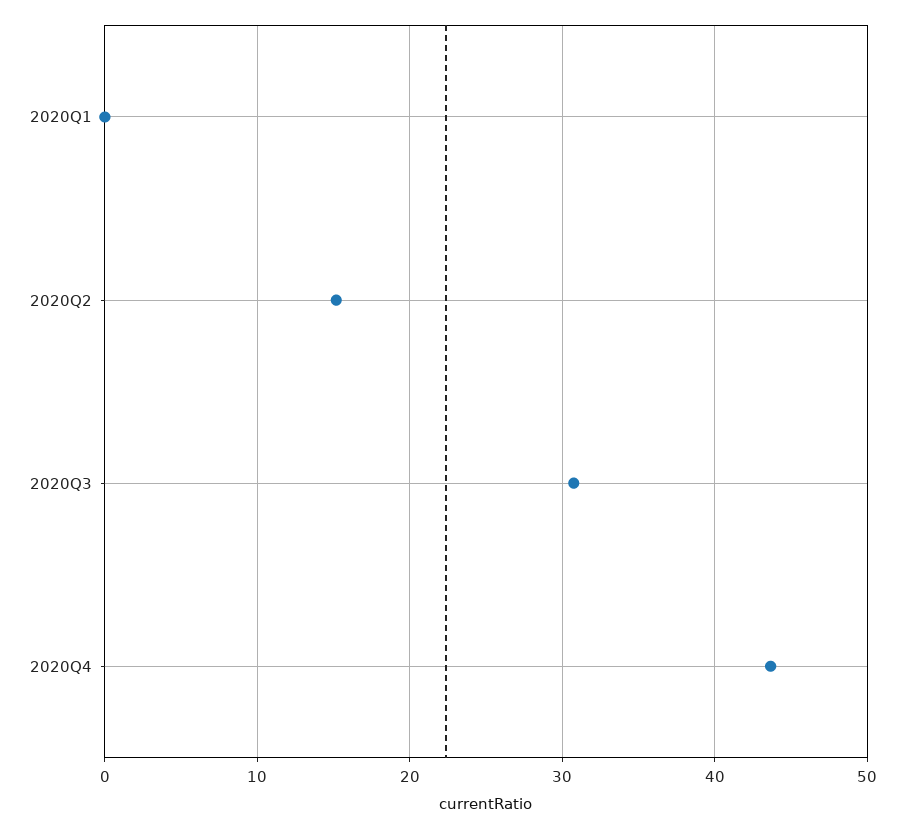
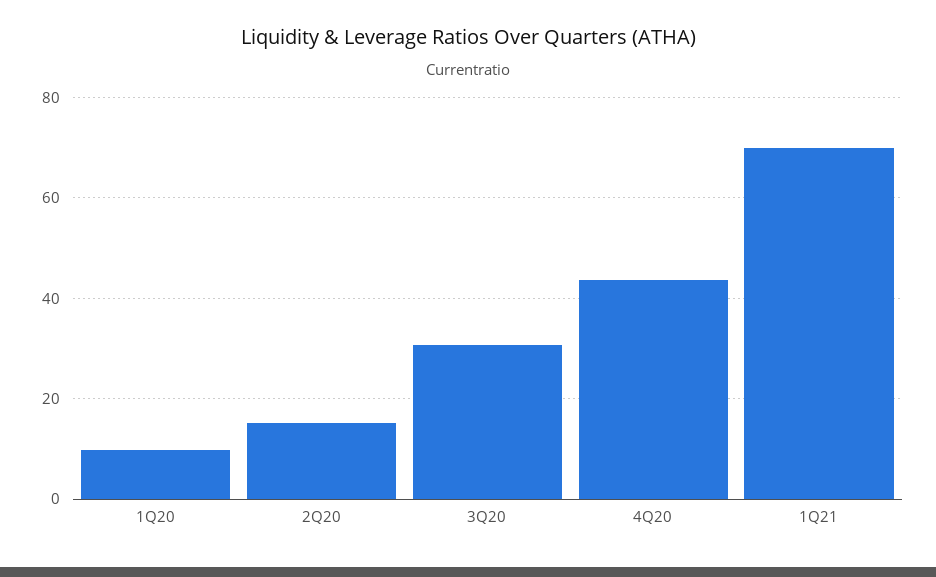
2020Q1: 0 -> 10
1Q21: none -> 70

